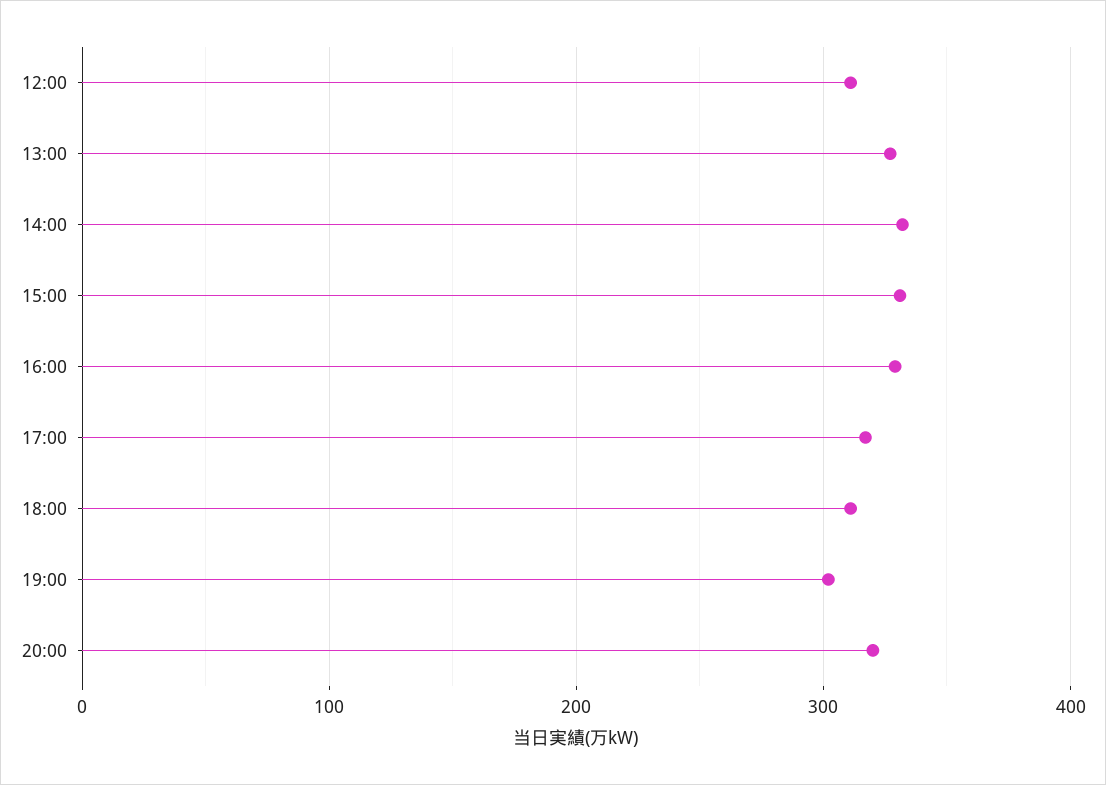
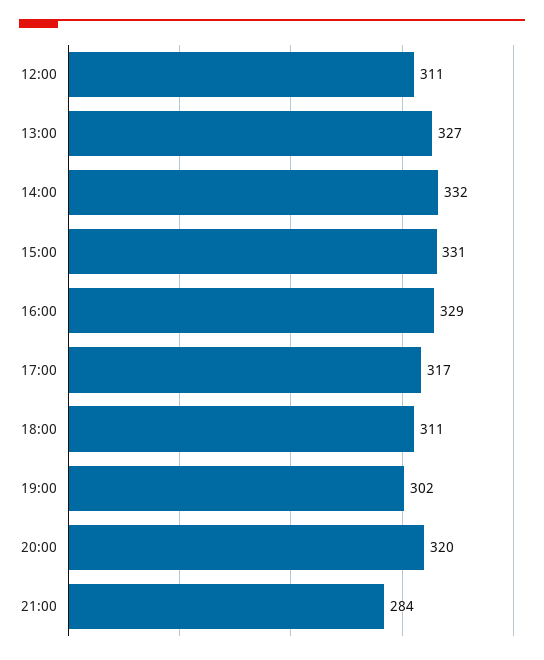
21:00: none -> 284

